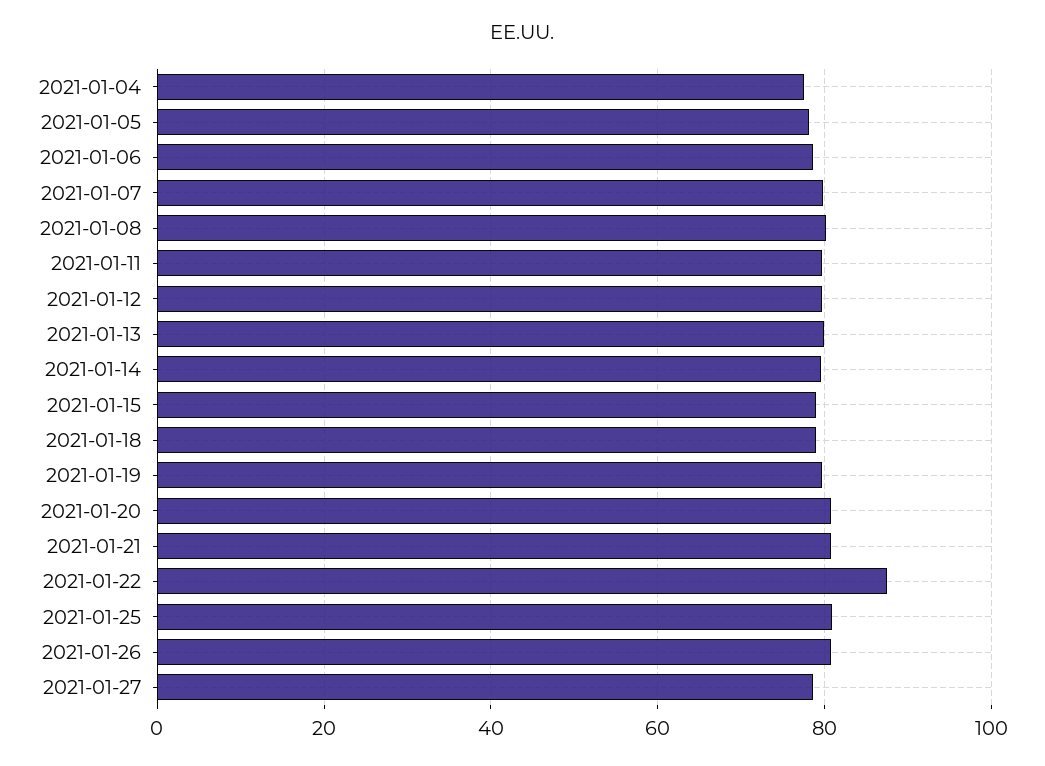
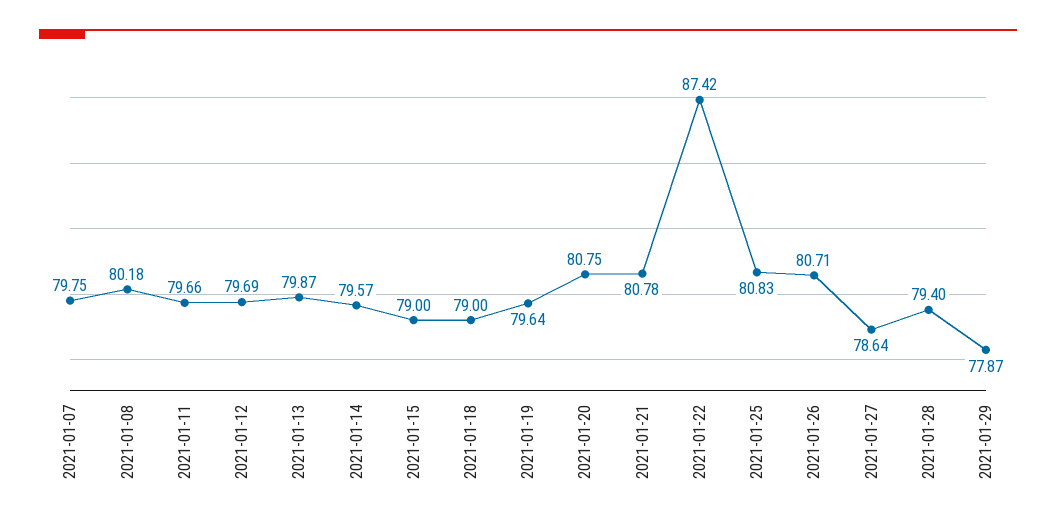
2021-01-04: 78 -> none
2021-01-05: 78 -> none
2021-01-06: 78 -> none
2021-01-28: none -> 79.4
2021-01-29: none -> 77.87

